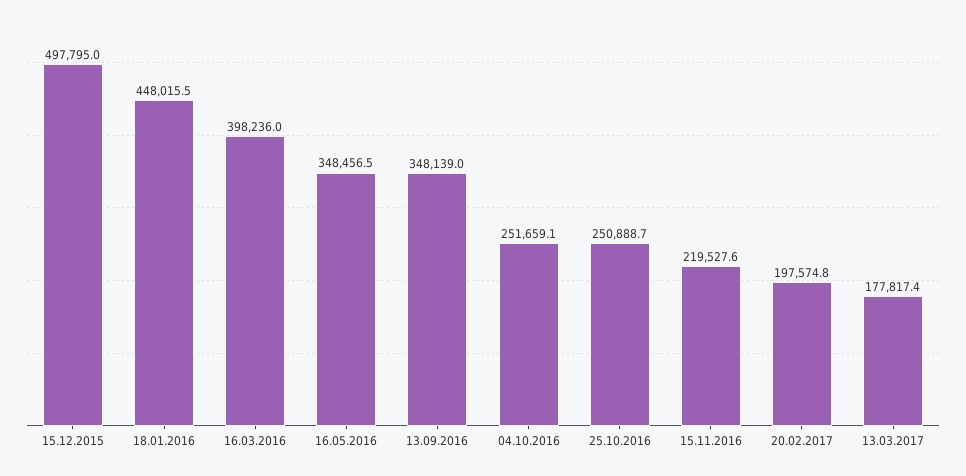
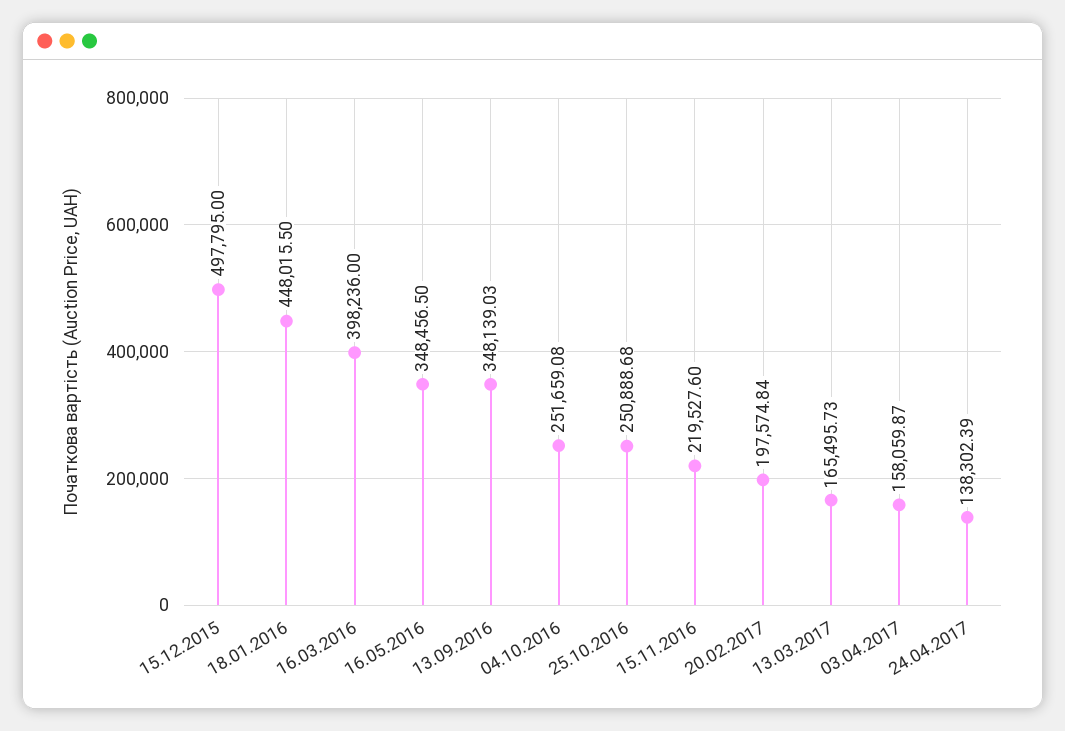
13.03.2017: 177817.4 -> 165495.73
03.04.2017: none -> 158059.87
24.04.2017: none -> 138302.39

